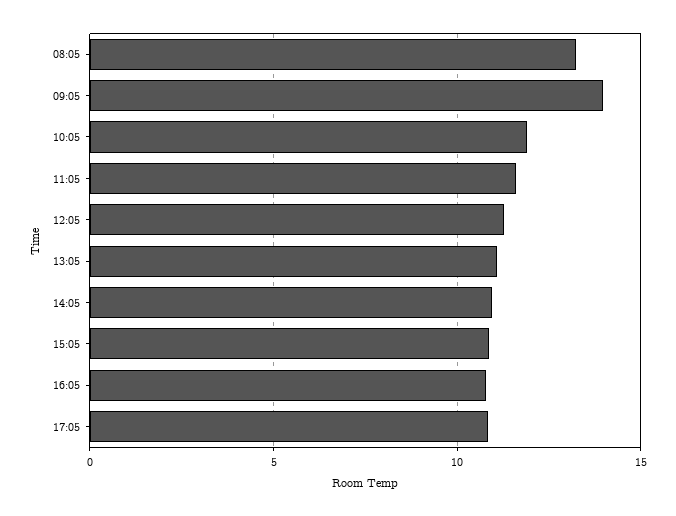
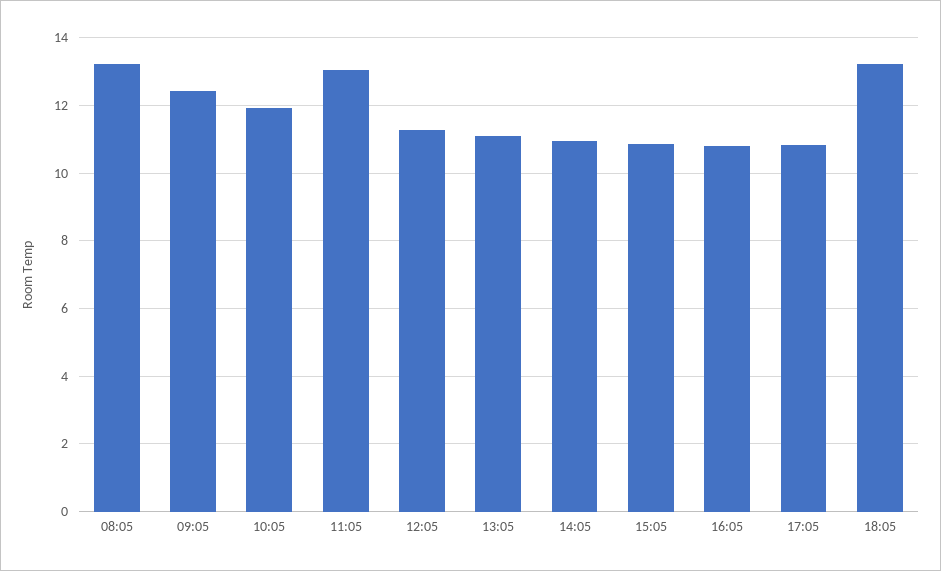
09:05: 14 -> 12.4
11:05: 11.5 -> 13
18:05: none -> 13.2

